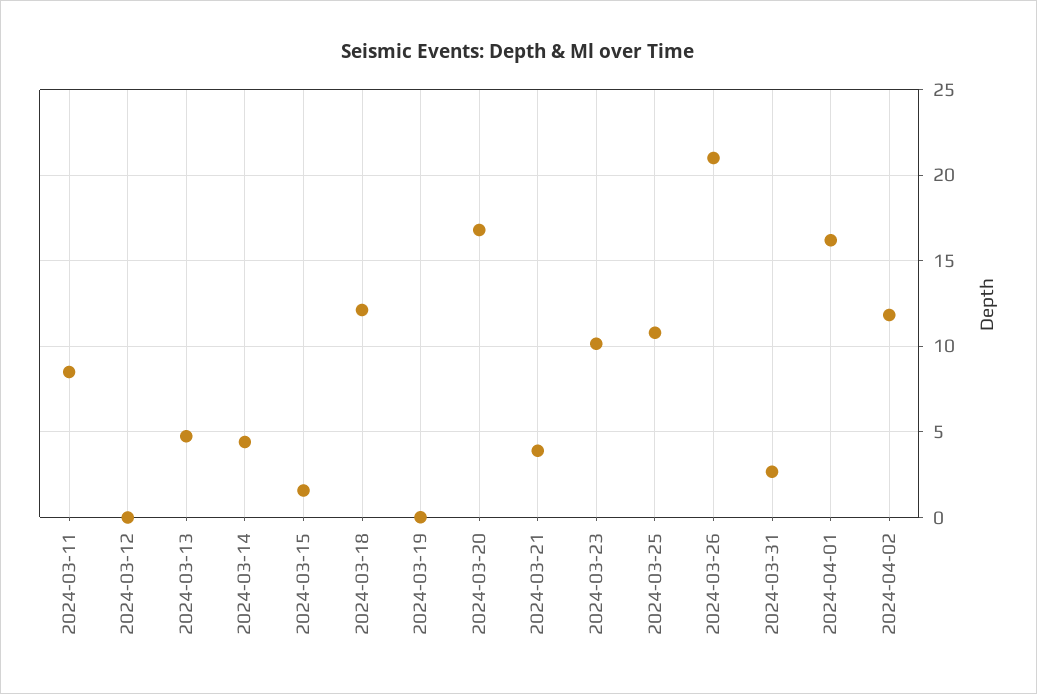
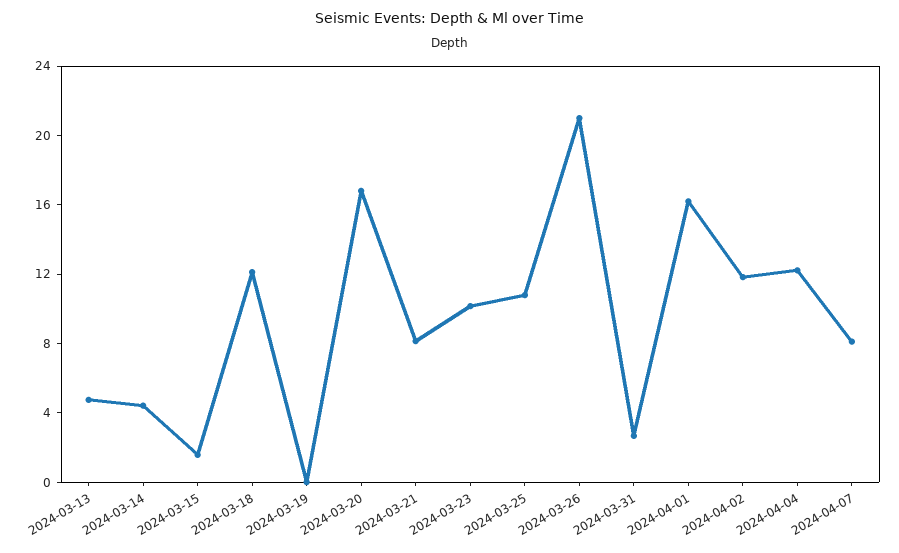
2024-03-11: 8.5 -> none
2024-03-12: 0 -> none
2024-03-21: 4 -> 8
2024-04-04: none -> 12
2024-04-07: none -> 8

